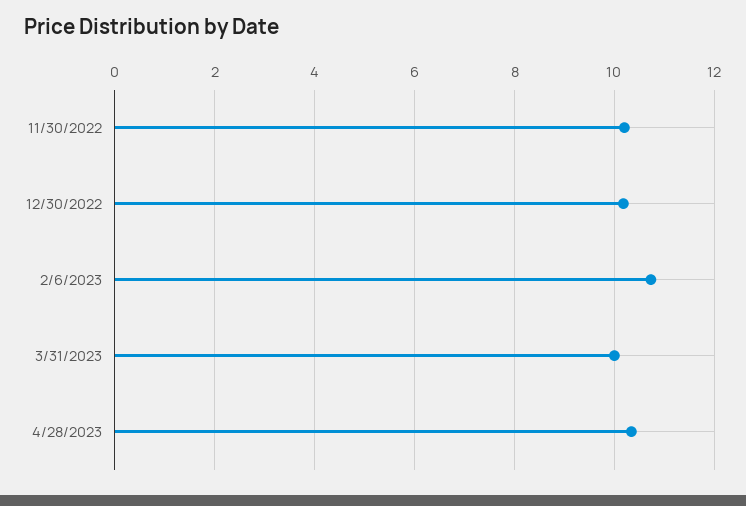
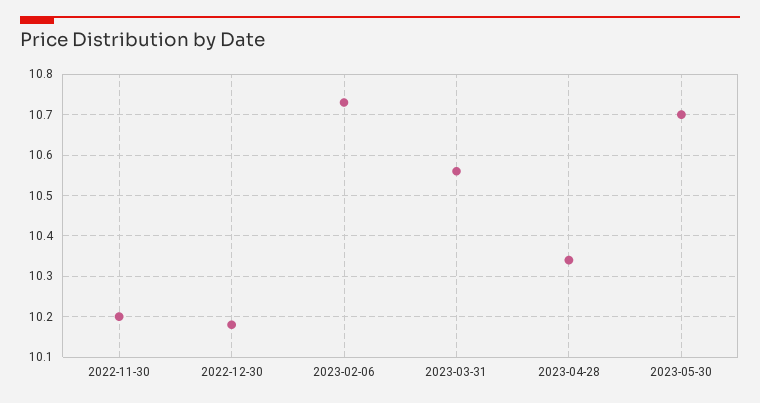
3/31/2023: 10 -> 10.55
2023-05-30: none -> 10.7

